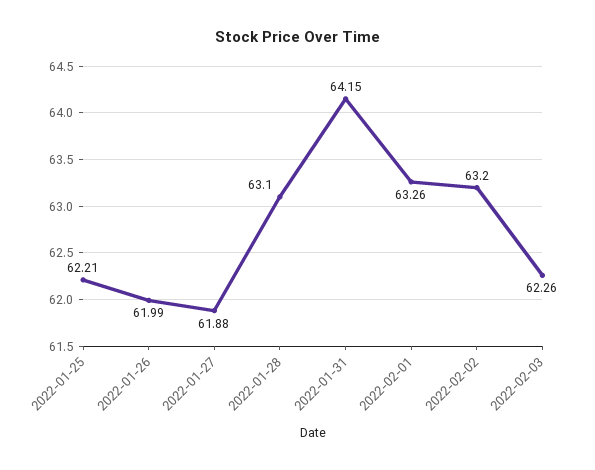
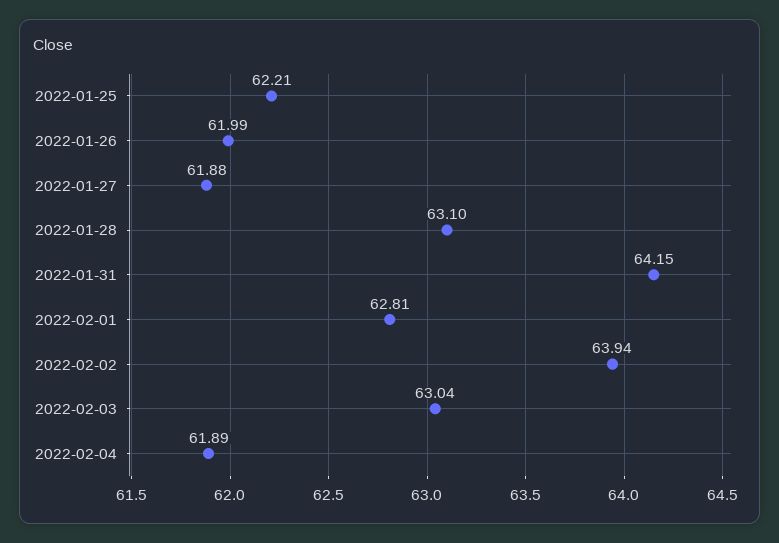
2022-02-01: 63.26 -> 62.81
2022-02-02: 63.2 -> 63.94
2022-02-03: 62.26 -> 63.04
2022-02-04: none -> 61.89

